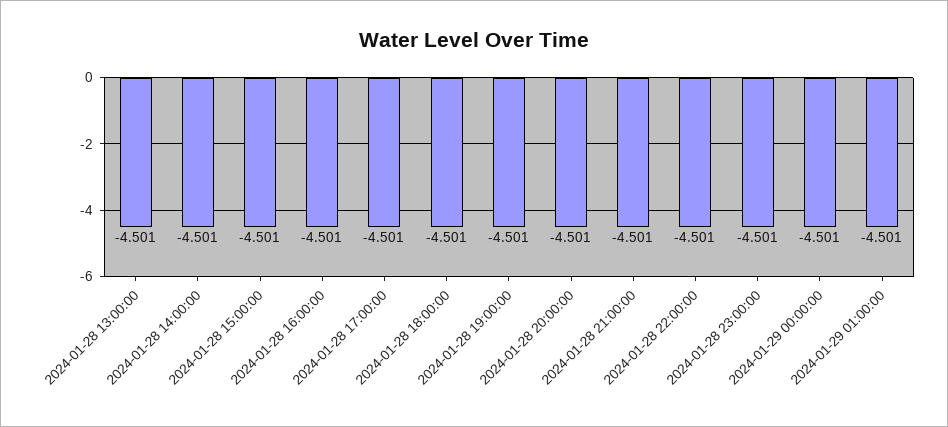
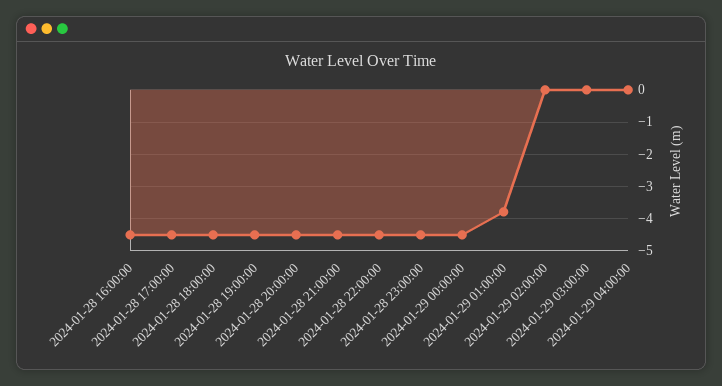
2024-01-28 13:00:00: -4.501 -> none
2024-01-28 14:00:00: -4.501 -> none
2024-01-28 15:00:00: -4.501 -> none
2024-01-29 01:00:00: -4.501 -> -3.8
2024-01-29 02:00:00: none -> 0
2024-01-29 03:00:00: none -> 0
2024-01-29 04:00:00: none -> 0

